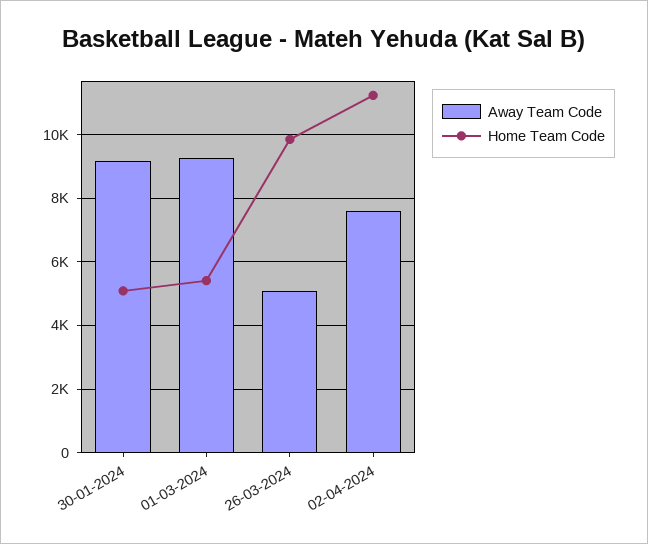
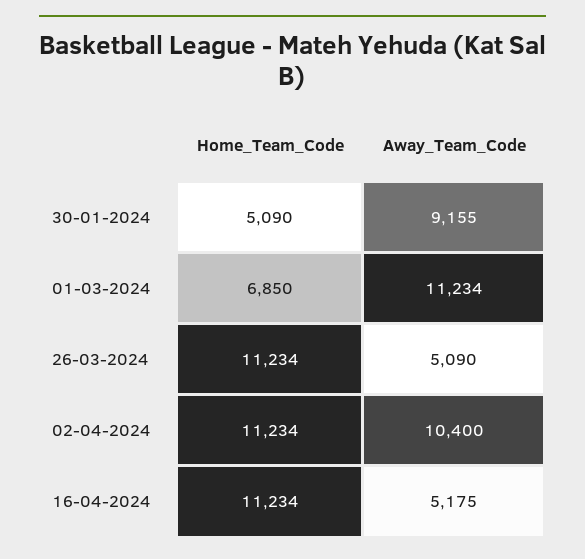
Away Team Code, 01-03-2024: 9200 -> 11234
Home Team Code, 01-03-2024: 5400 -> 6850
Home Team Code, 26-03-2024: 9800 -> 11234
Away Team Code, 02-04-2024: 7600 -> 10400
Home Team Code, 16-04-2024: none -> 11234
Away Team Code, 16-04-2024: none -> 5175

